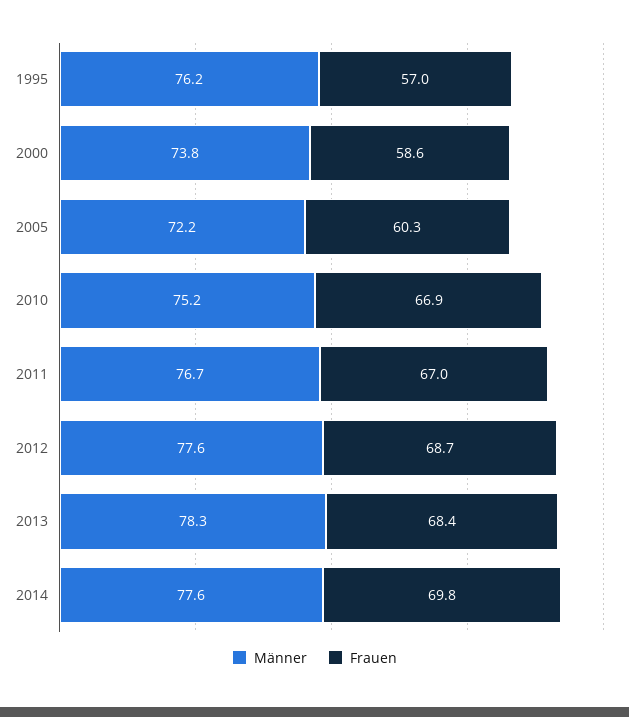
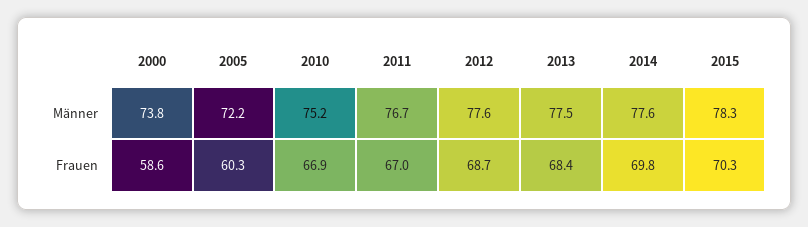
Männer, 1995: 76.2 -> none
Frauen, 1995: 57 -> none
Männer, 2013: 78.3 -> 77.5
Männer, 2015: none -> 78.3
Frauen, 2015: none -> 70.3

